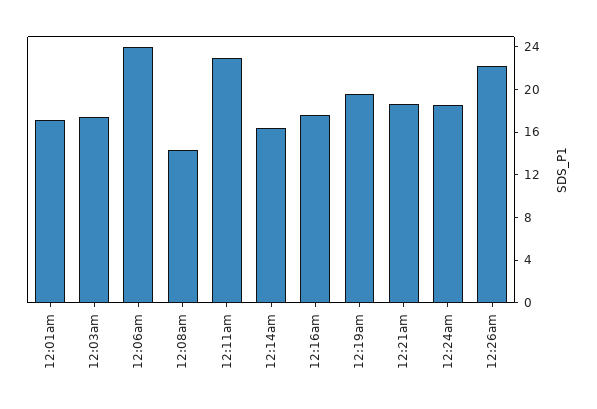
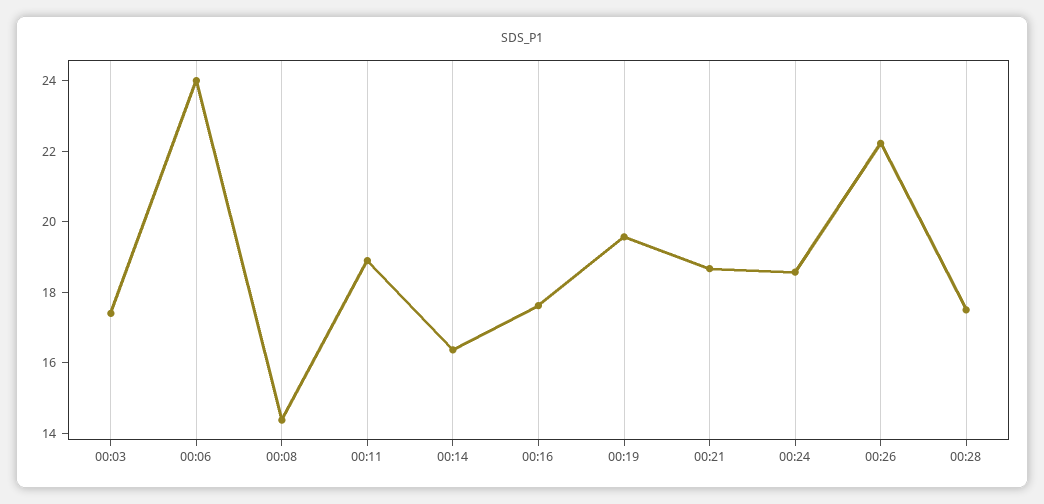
12:01am: 17 -> none
12:11am: 23 -> 19
00:28: none -> 17.5

